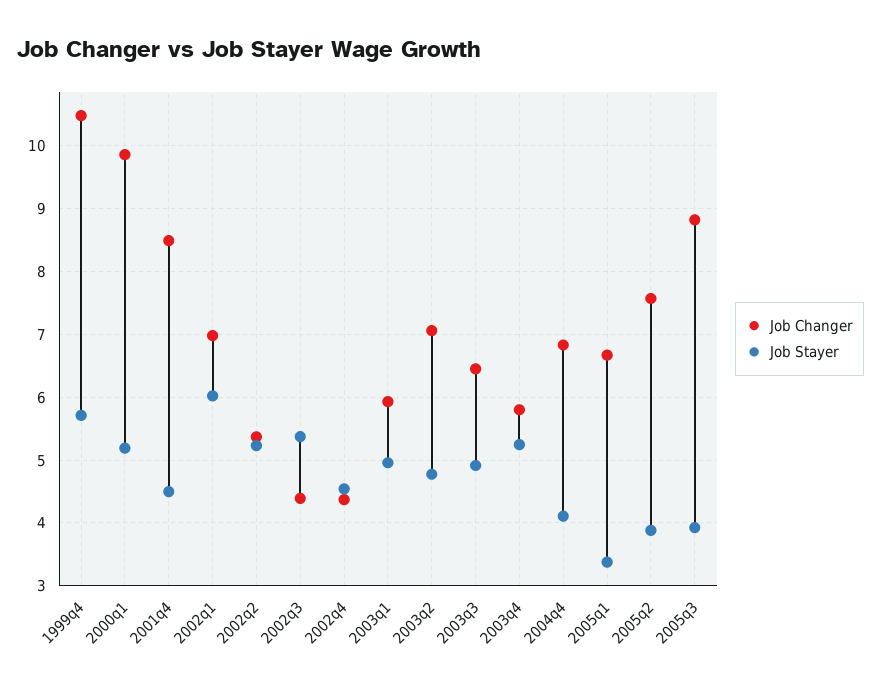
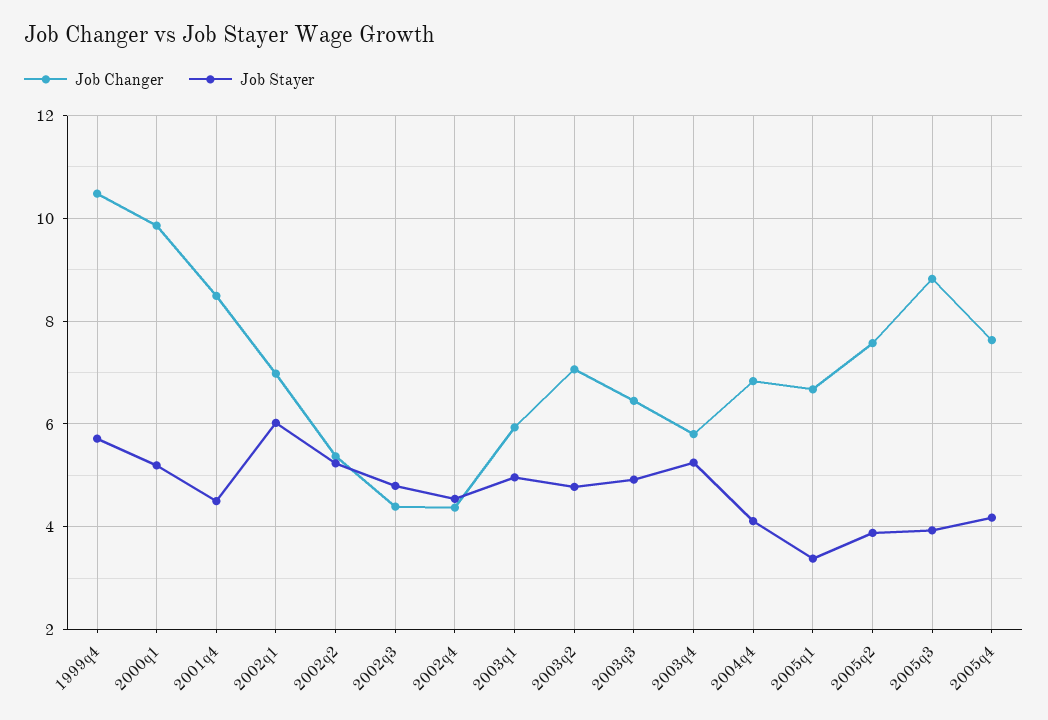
Job Stayer, 2002q3: 5.4 -> 4.8
Job Changer, 2005q4: none -> 7.6
Job Stayer, 2005q4: none -> 4.2

